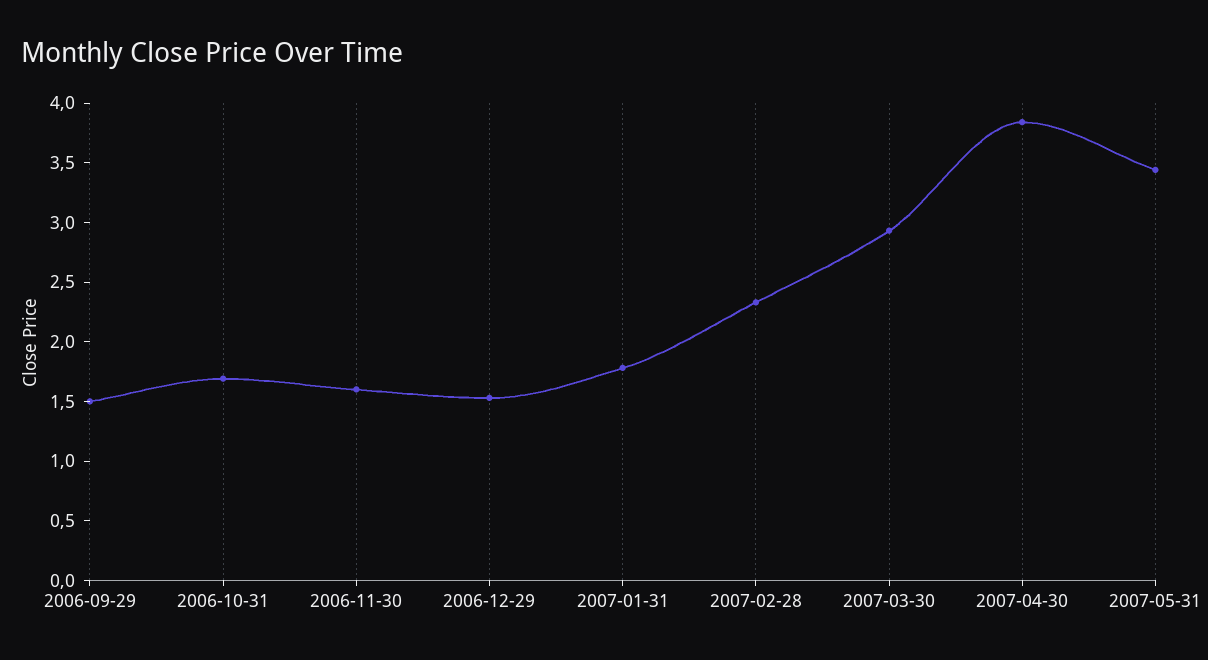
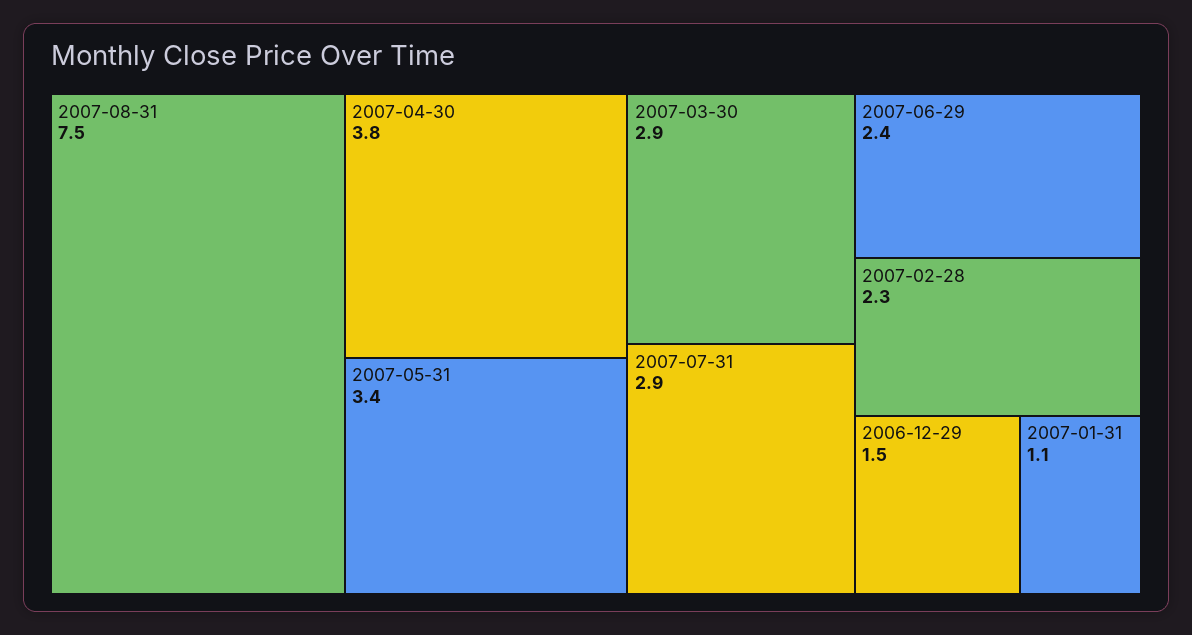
2006-09-29: 1.5 -> none
2006-10-31: 1.7 -> none
2006-11-30: 1.6 -> none
2007-01-31: 1.8 -> 1.1
2007-08-31: none -> 7.5
2007-07-31: none -> 2.9
2007-06-29: none -> 2.4

